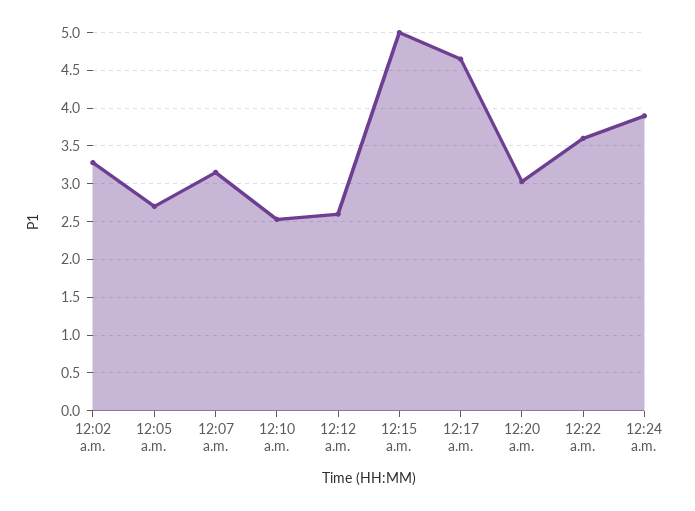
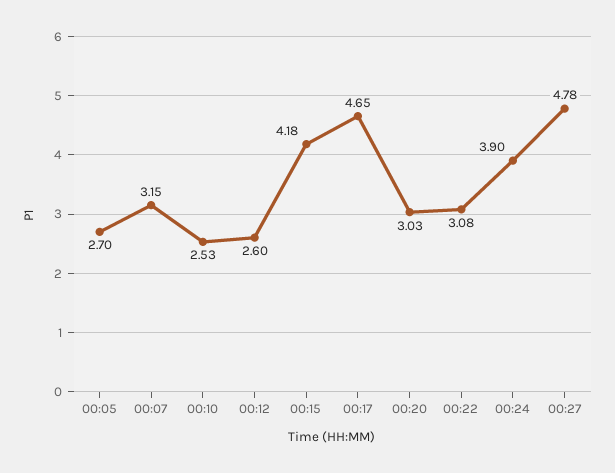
12:02 a.m.: 3.3 -> none
12:15 a.m.: 5 -> 4.18
12:22 a.m.: 3.6 -> 3.08
00:27: none -> 4.78

